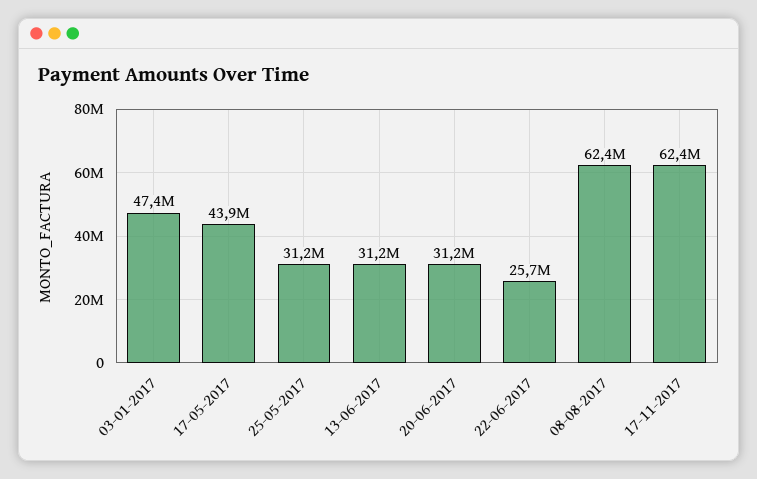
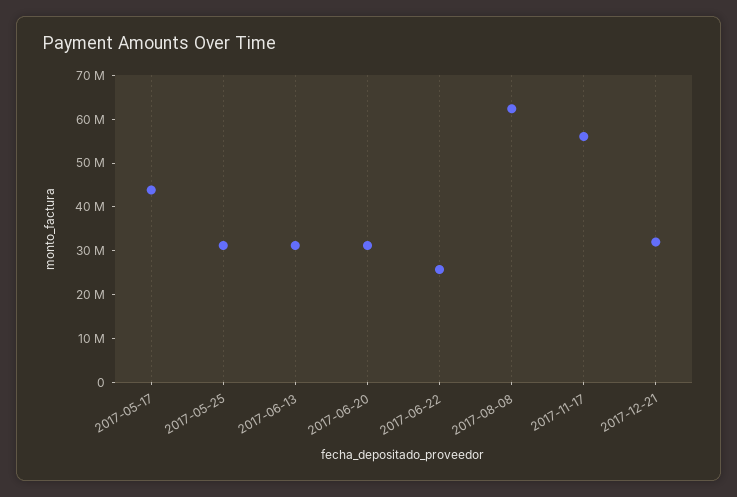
03-01-2017: 47400000 -> none
17-11-2017: 62400000 -> 56000000
2017-12-21: none -> 32000000

